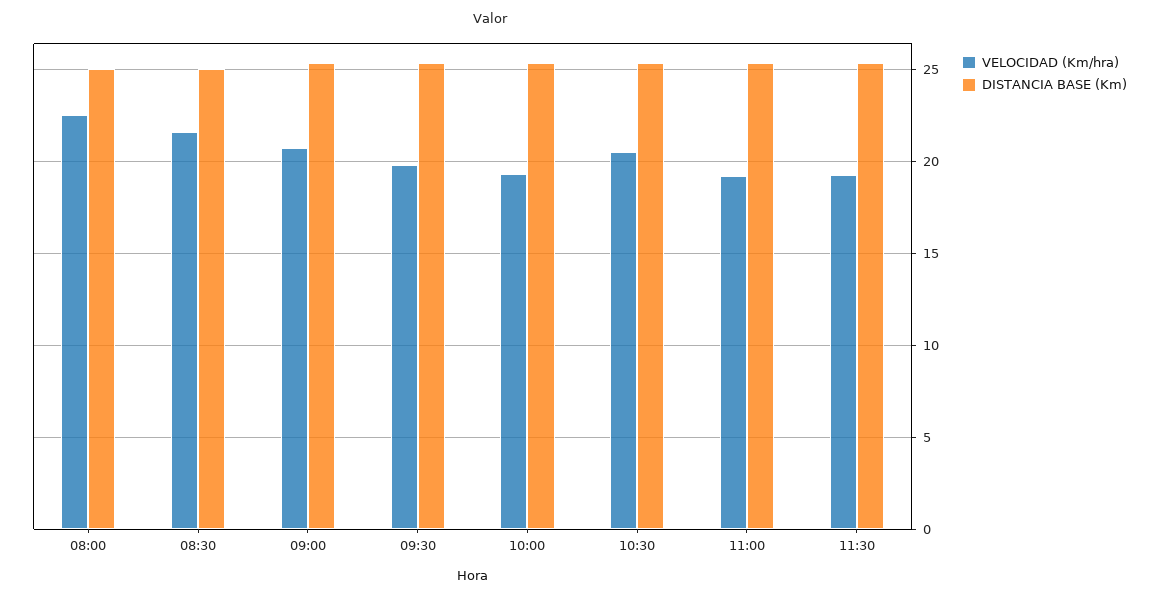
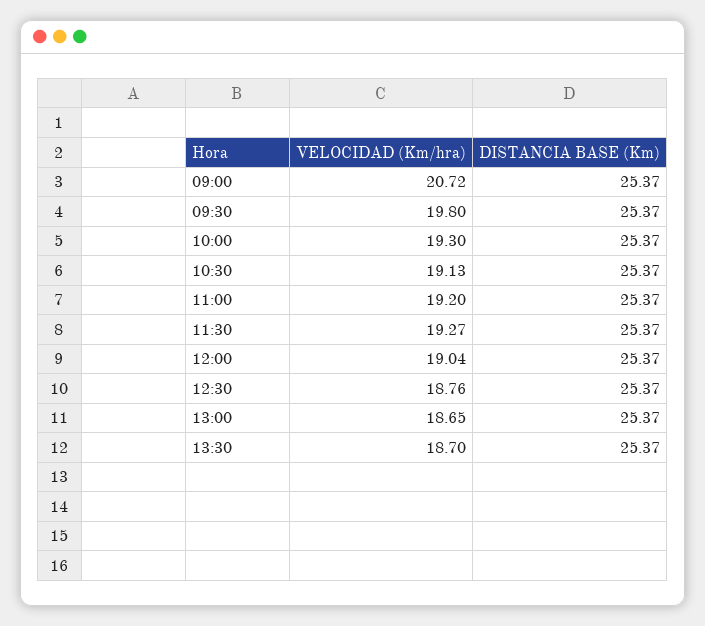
VELOCIDAD (Km/hra), 08:00: 22.5 -> none
DISTANCIA BASE (Km), 08:00: 25 -> none
VELOCIDAD (Km/hra), 08:30: 21.5 -> none
DISTANCIA BASE (Km), 08:30: 25 -> none
VELOCIDAD (Km/hra), 10:30: 20.5 -> 19.13
VELOCIDAD (Km/hra), 12:00: none -> 19.04
DISTANCIA BASE (Km), 12:00: none -> 25.37
VELOCIDAD (Km/hra), 12:30: none -> 18.76
DISTANCIA BASE (Km), 12:30: none -> 25.37
VELOCIDAD (Km/hra), 13:00: none -> 18.65
DISTANCIA BASE (Km), 13:00: none -> 25.37
VELOCIDAD (Km/hra), 13:30: none -> 18.7
DISTANCIA BASE (Km), 13:30: none -> 25.37

